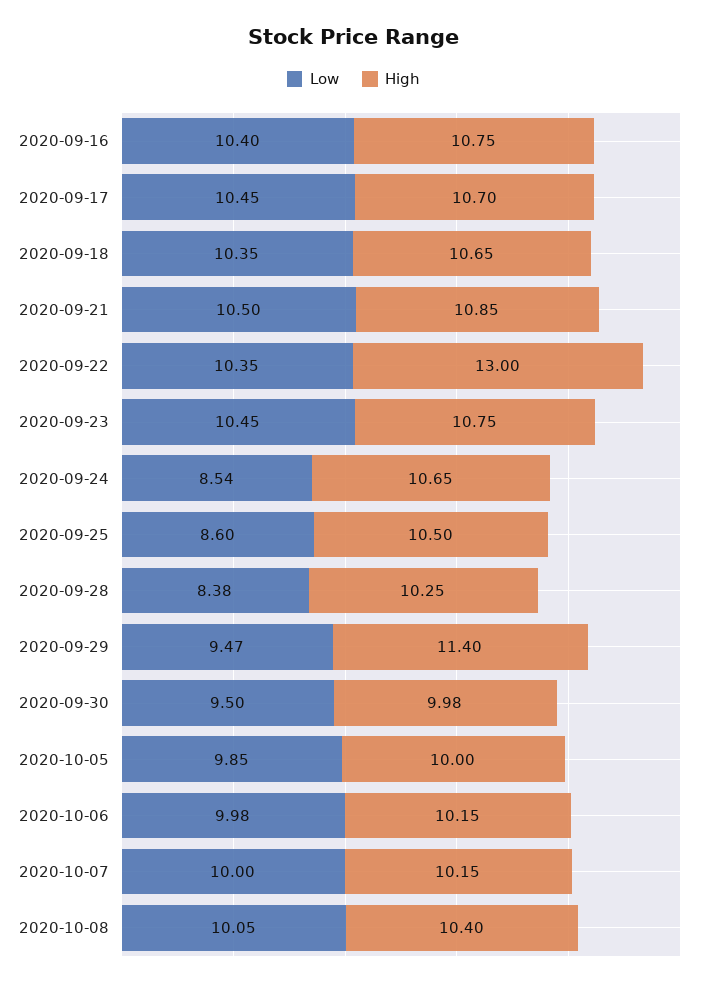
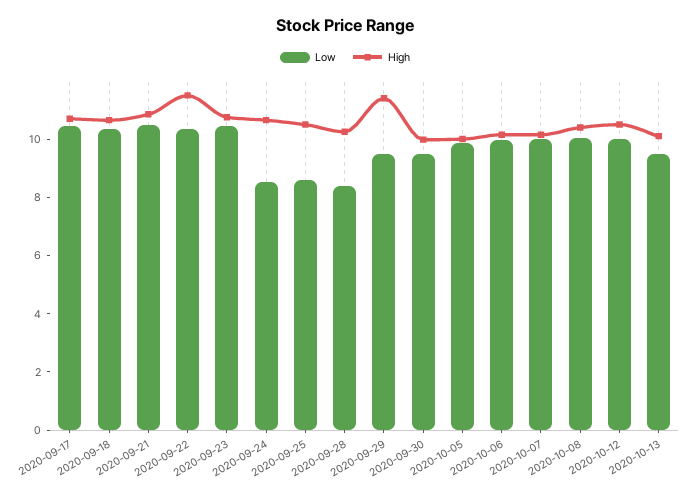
Low, 2020-09-16: 10.4 -> none
High, 2020-09-16: 10.75 -> none
High, 2020-09-22: 13 -> 11.5
Low, 2020-10-12: none -> 10
High, 2020-10-12: none -> 10.5
Low, 2020-10-13: none -> 9.5
High, 2020-10-13: none -> 10

